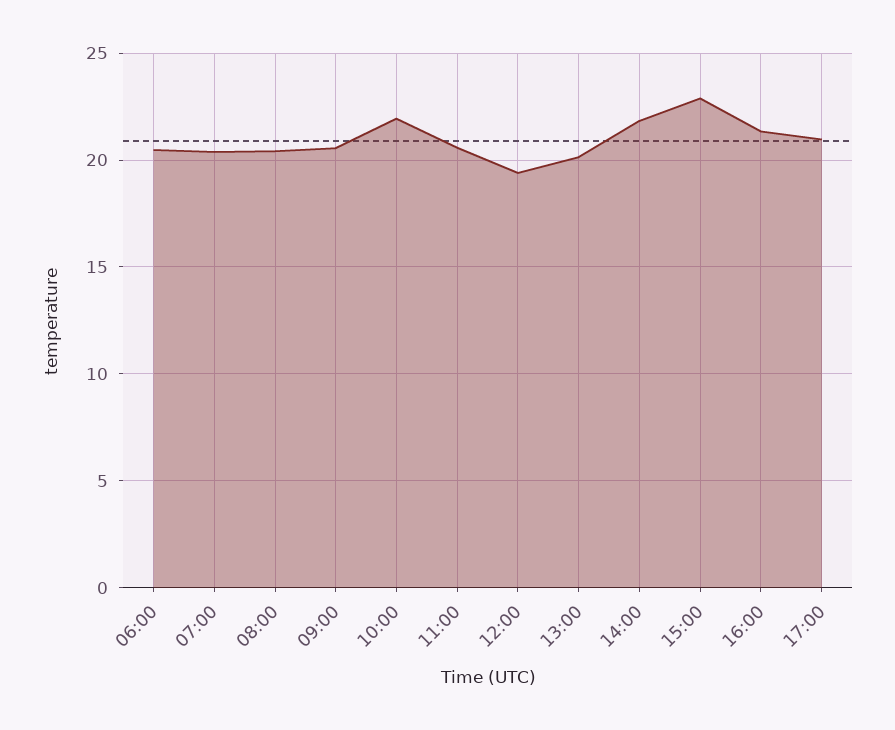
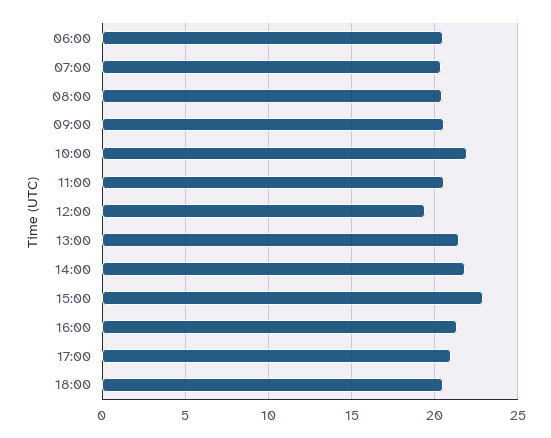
13:00: 20 -> 21.5
18:00: none -> 20.5

